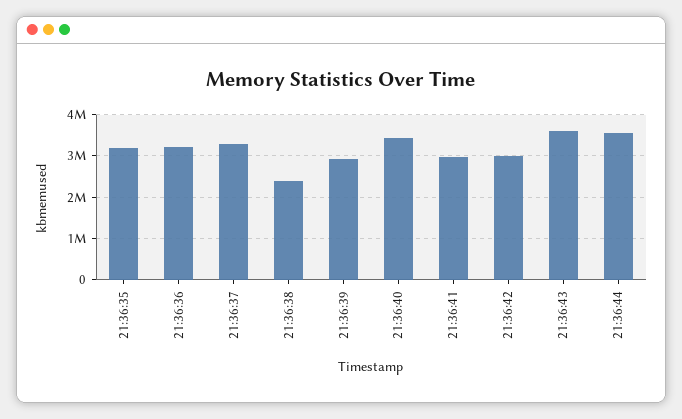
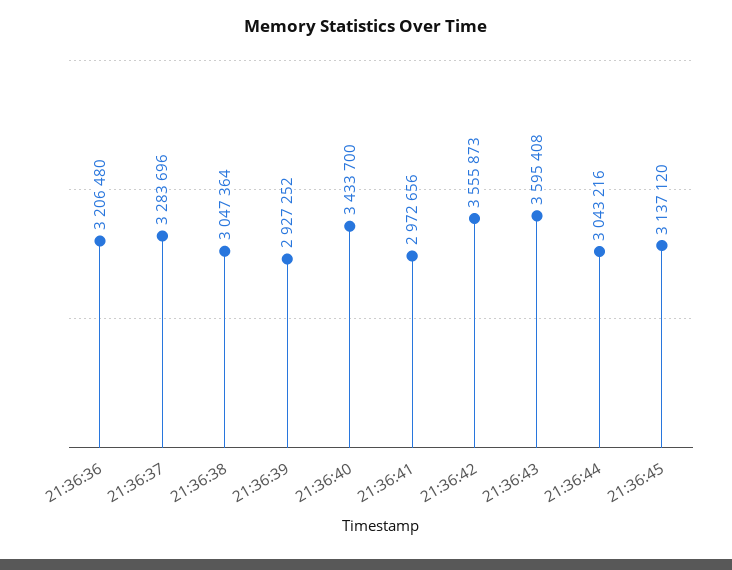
21:36:35: 3200000 -> none
21:36:38: 2400000 -> 3047364
21:36:42: 3000000 -> 3555873
21:36:44: 3600000 -> 3043216
21:36:45: none -> 3137120

